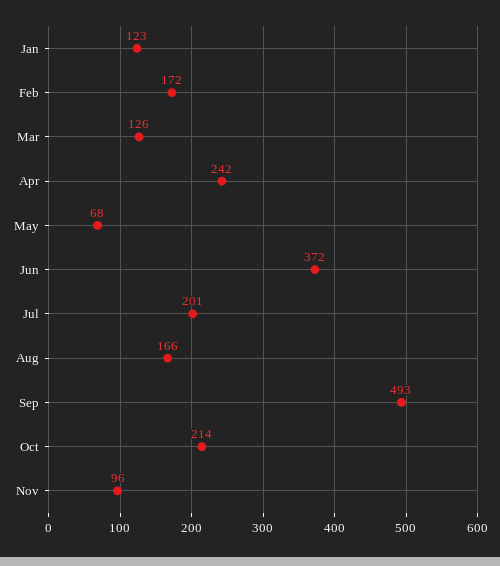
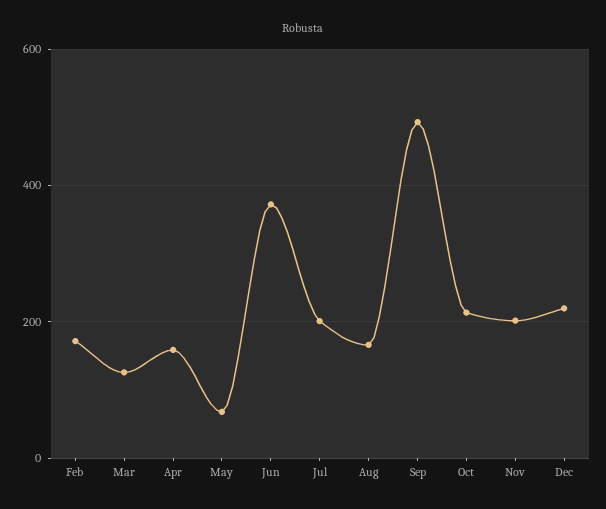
Jan: 123 -> none
Apr: 242 -> 160
Nov: 96 -> 200
Dec: none -> 220

